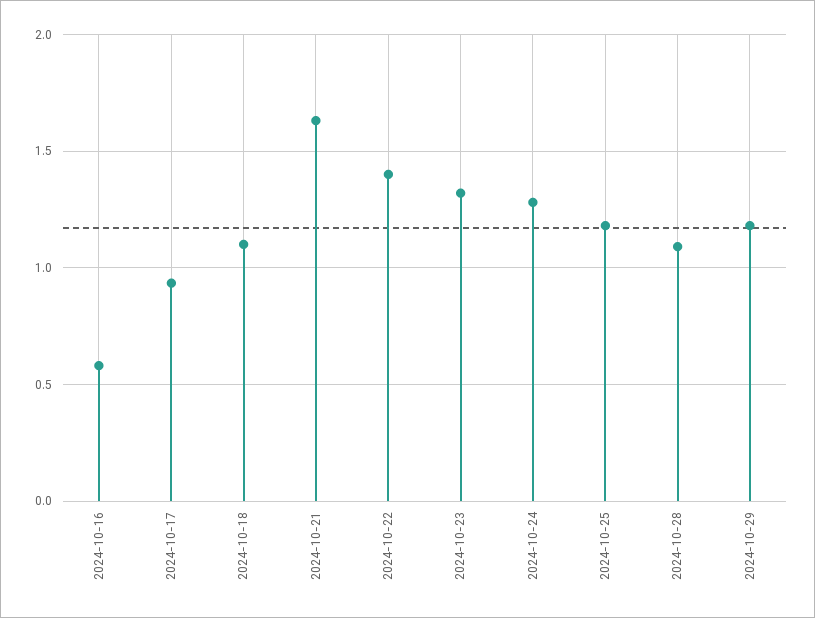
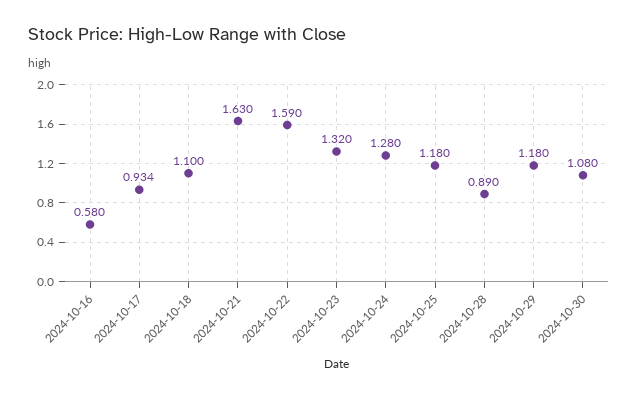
2024-10-22: 1.4 -> 1.59
2024-10-28: 1.1 -> 0.89
2024-10-30: none -> 1.08

